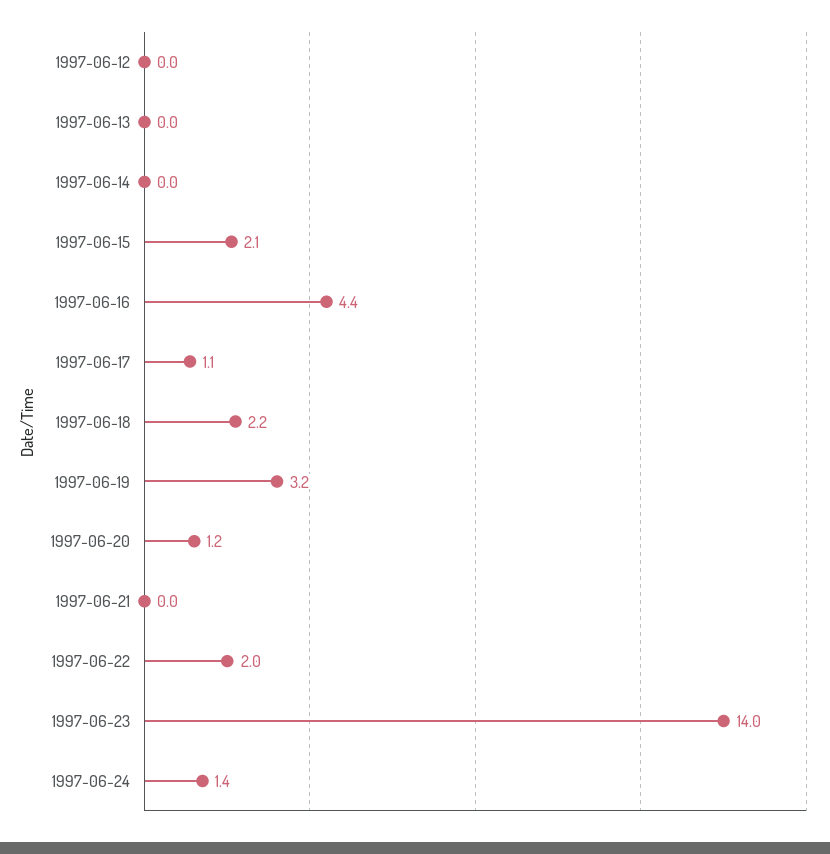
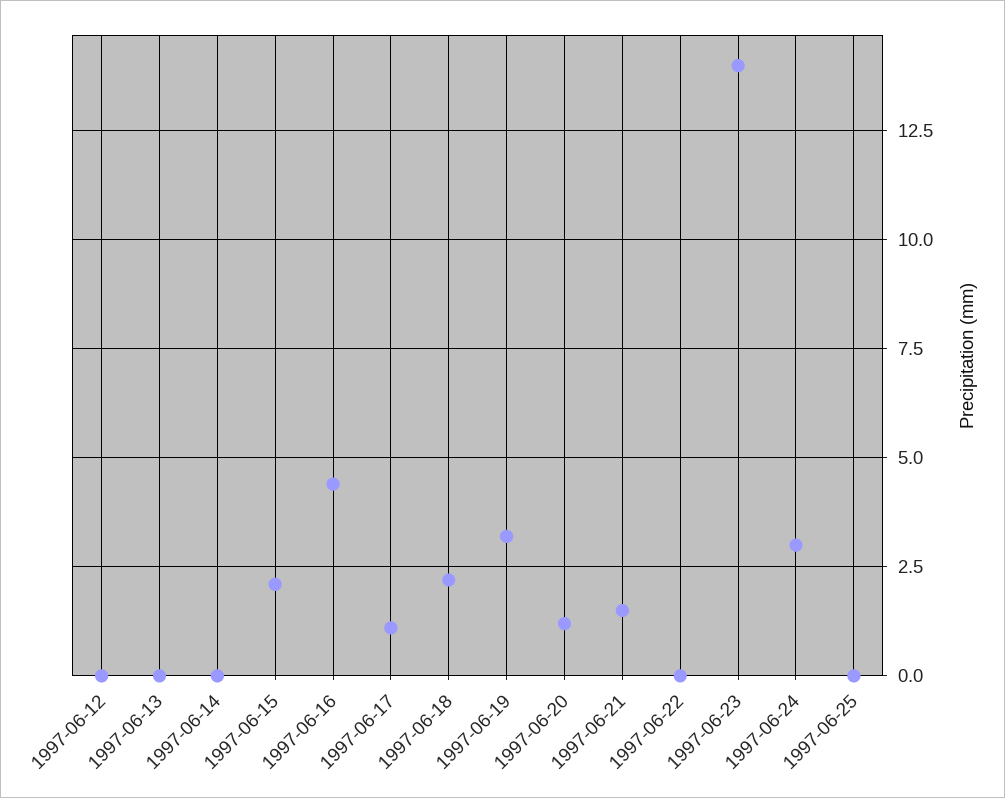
1997-06-21: 0 -> 1.5
1997-06-22: 2 -> 0
1997-06-24: 1.4 -> 3
1997-06-25: none -> 0

